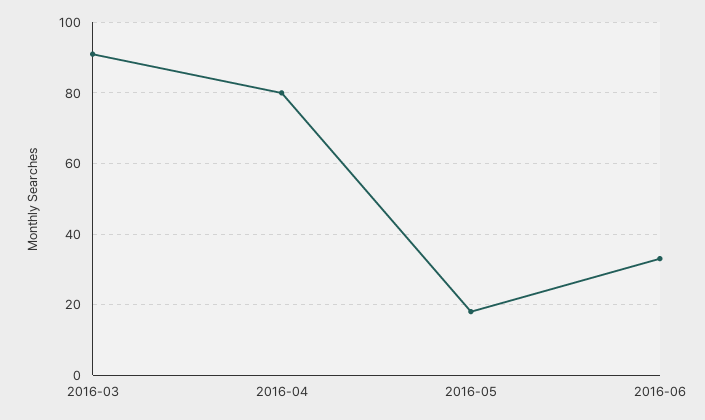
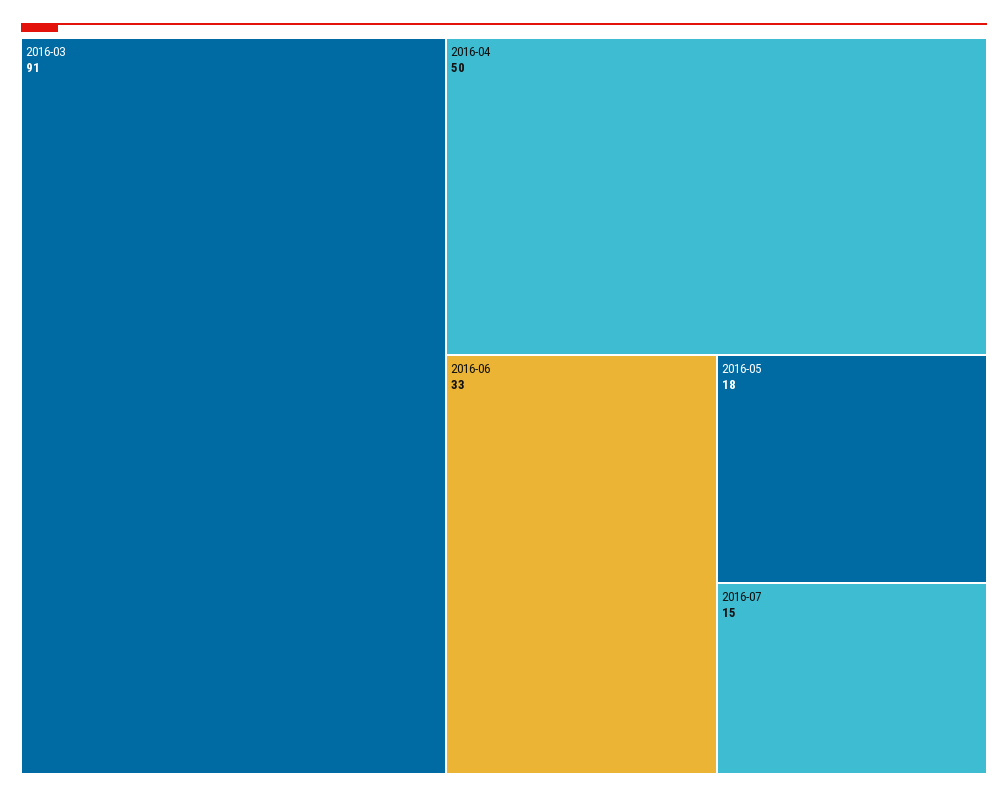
2016-04: 80 -> 50
2016-07: none -> 15

